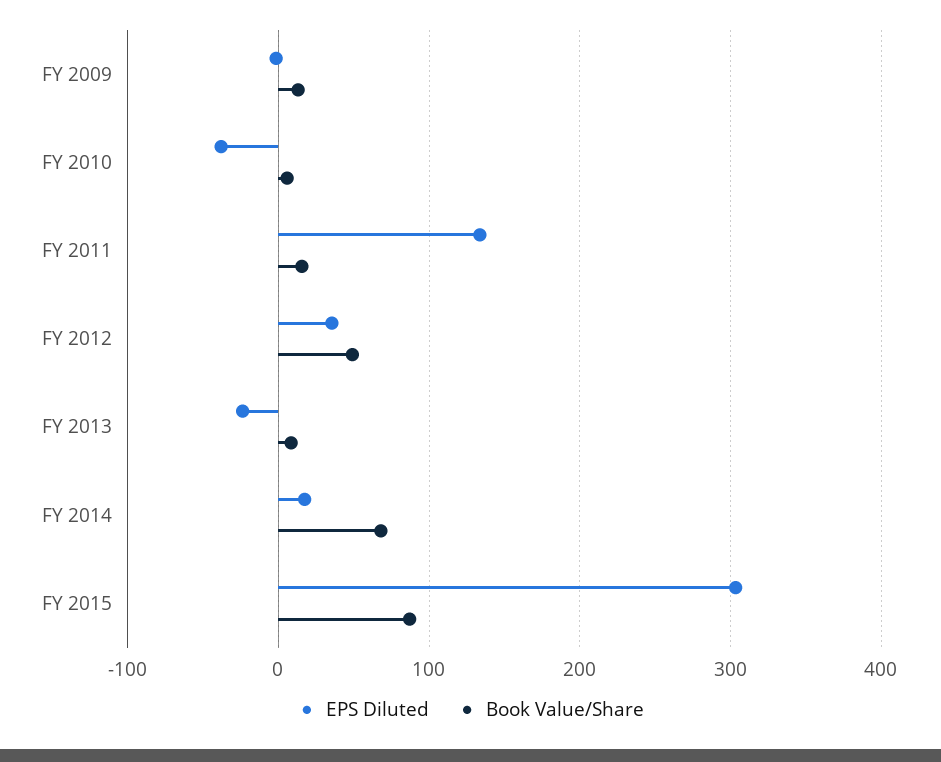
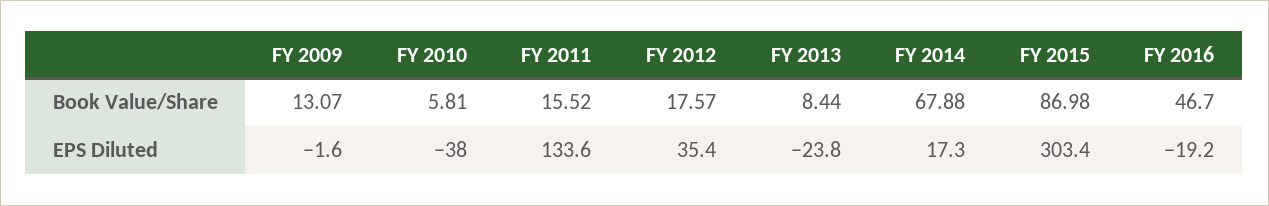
Book Value/Share, FY 2012: 50 -> 17.57
Book Value/Share, FY 2016: none -> 46.7
EPS Diluted, FY 2016: none -> -19.2

